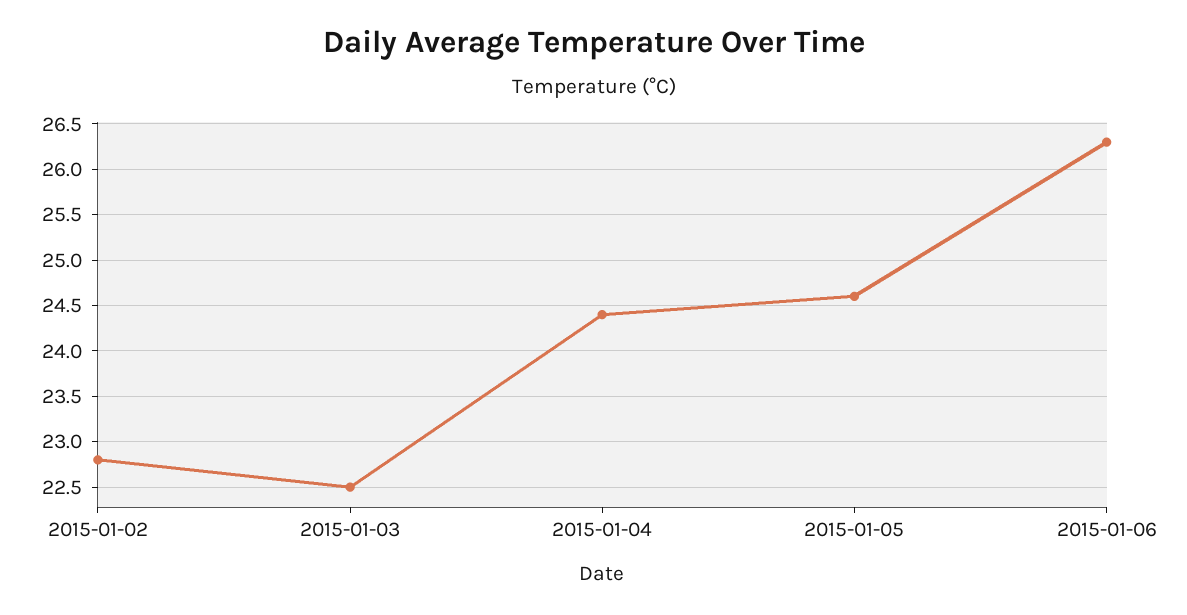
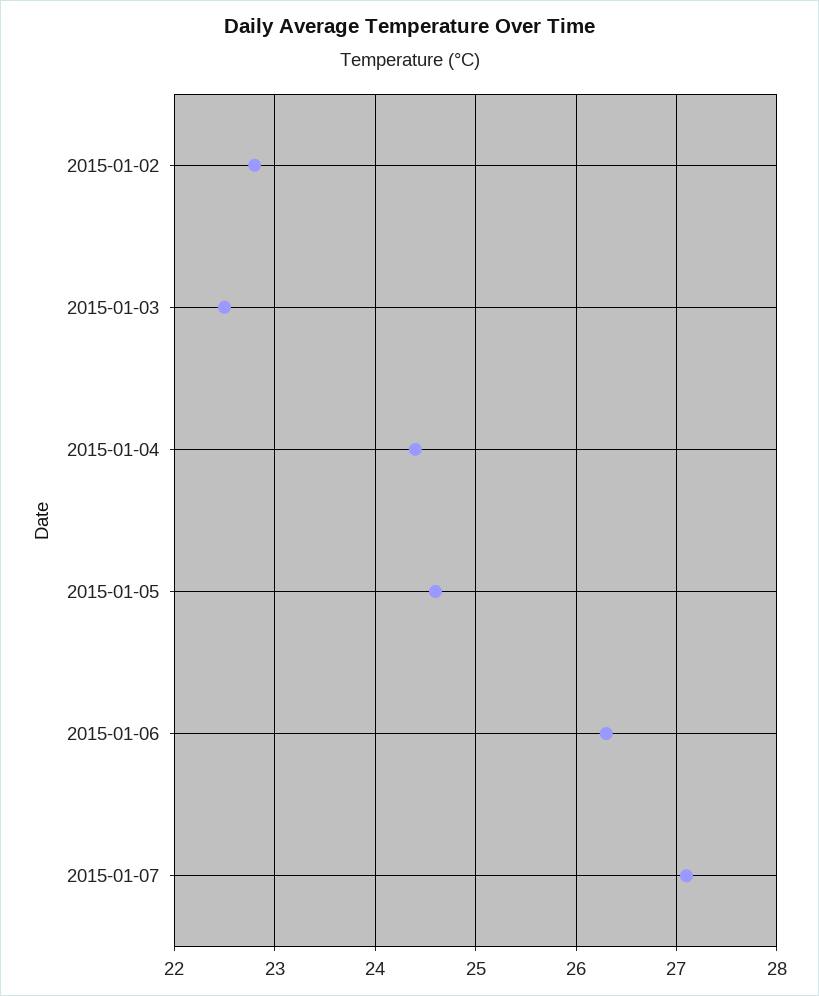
2015-01-07: none -> 27.1

